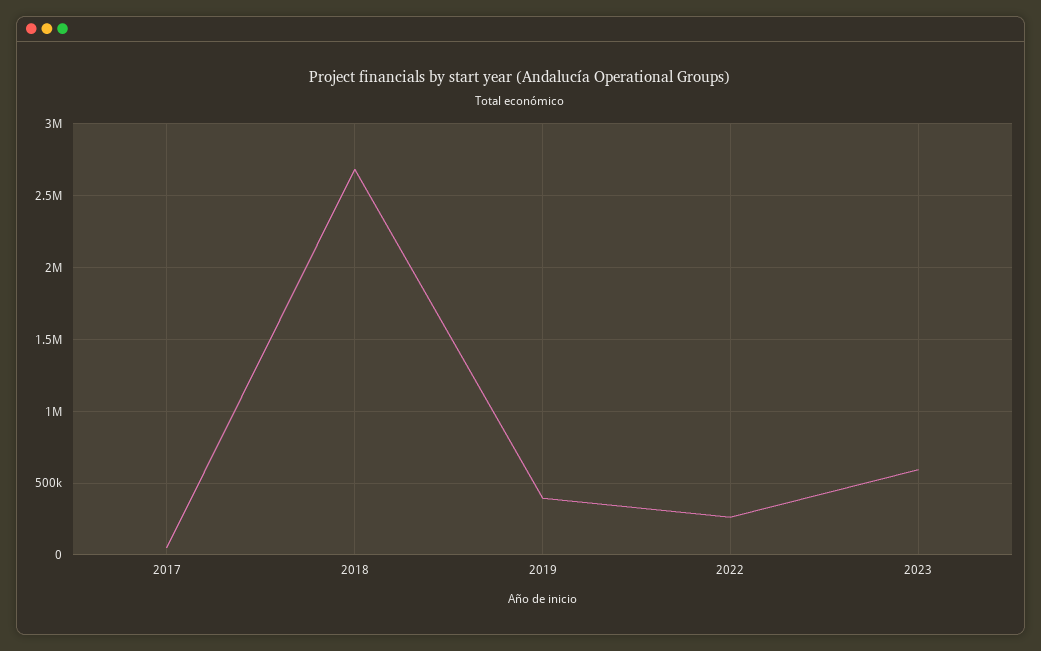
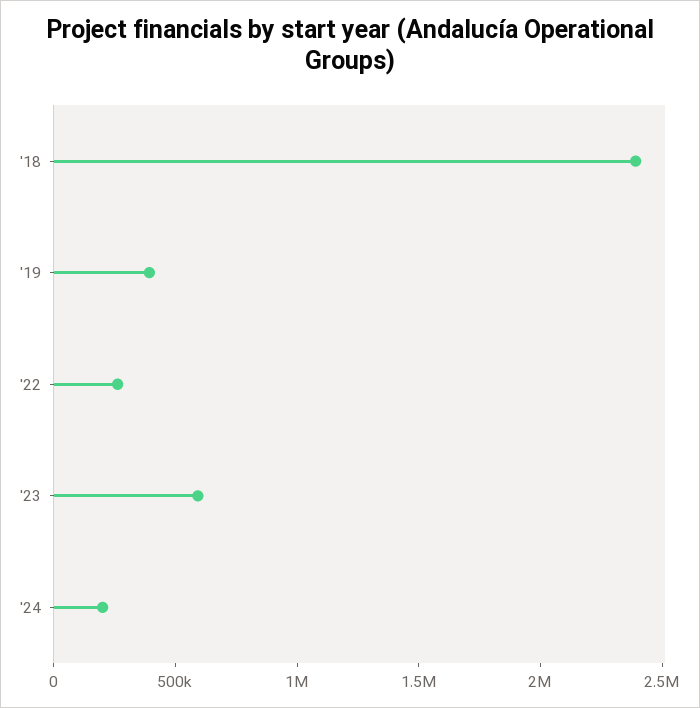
2017: 50000 -> none
2018: 2700000 -> 2400000
'24: none -> 200000

